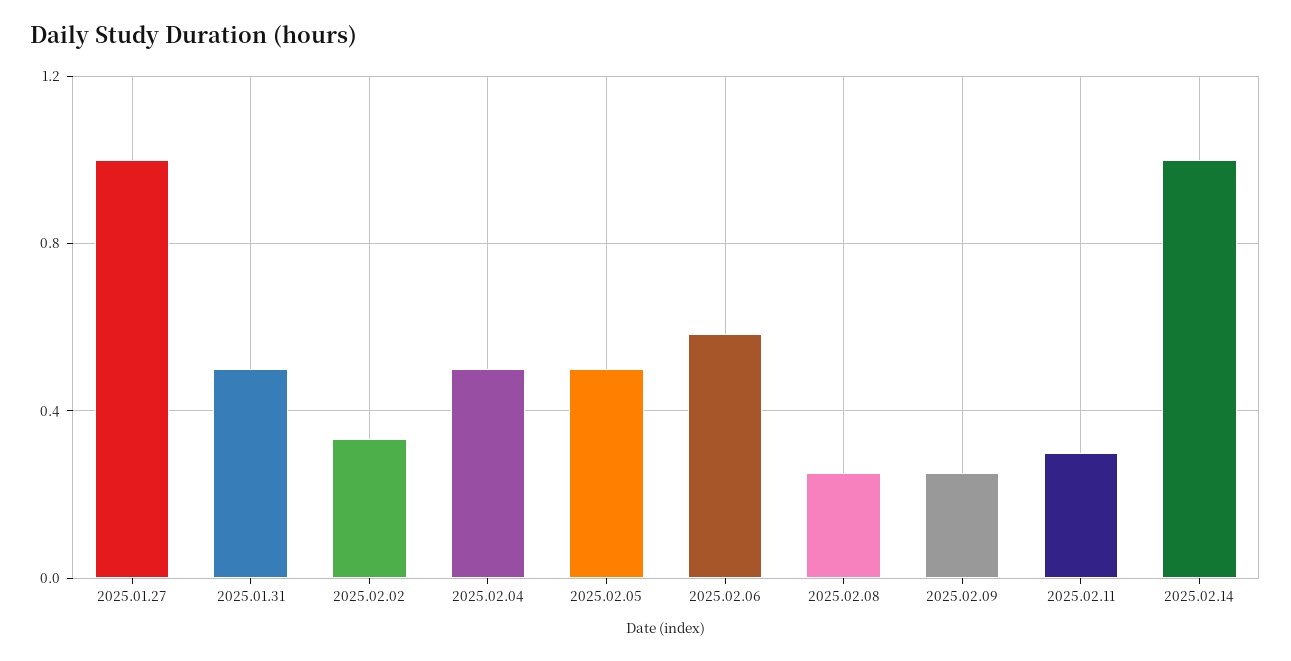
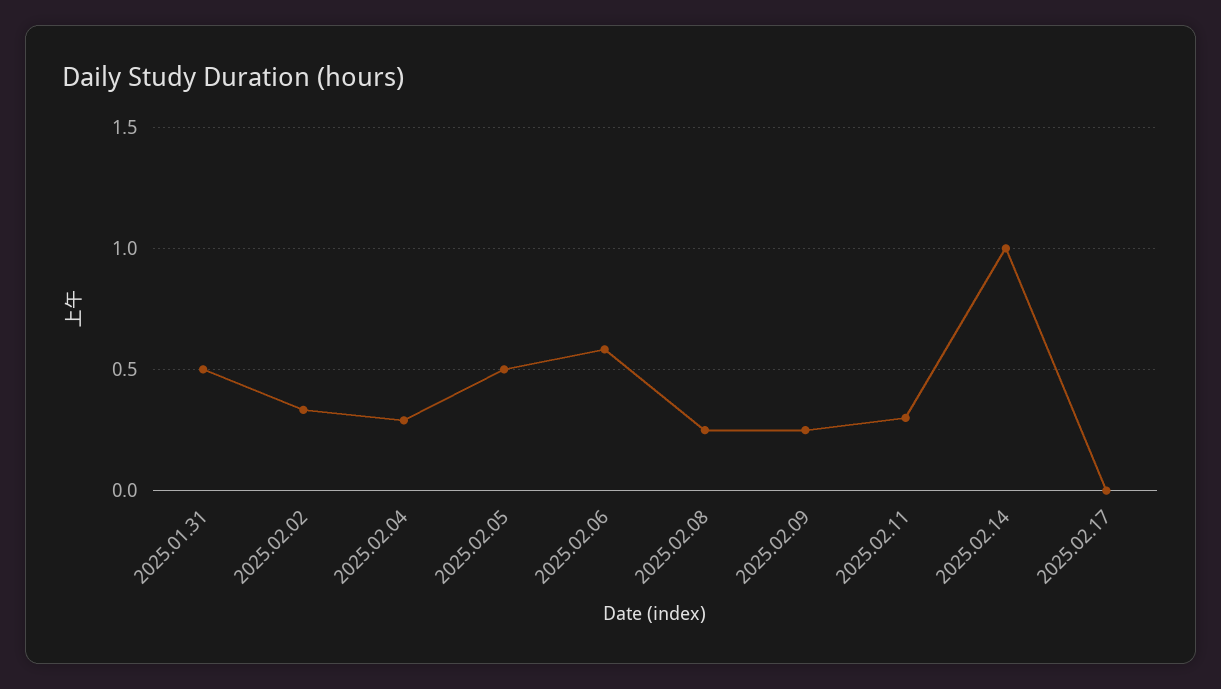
2025.01.27: 1 -> none
2025.02.04: 0.5 -> 0.3
2025.02.17: none -> 0

